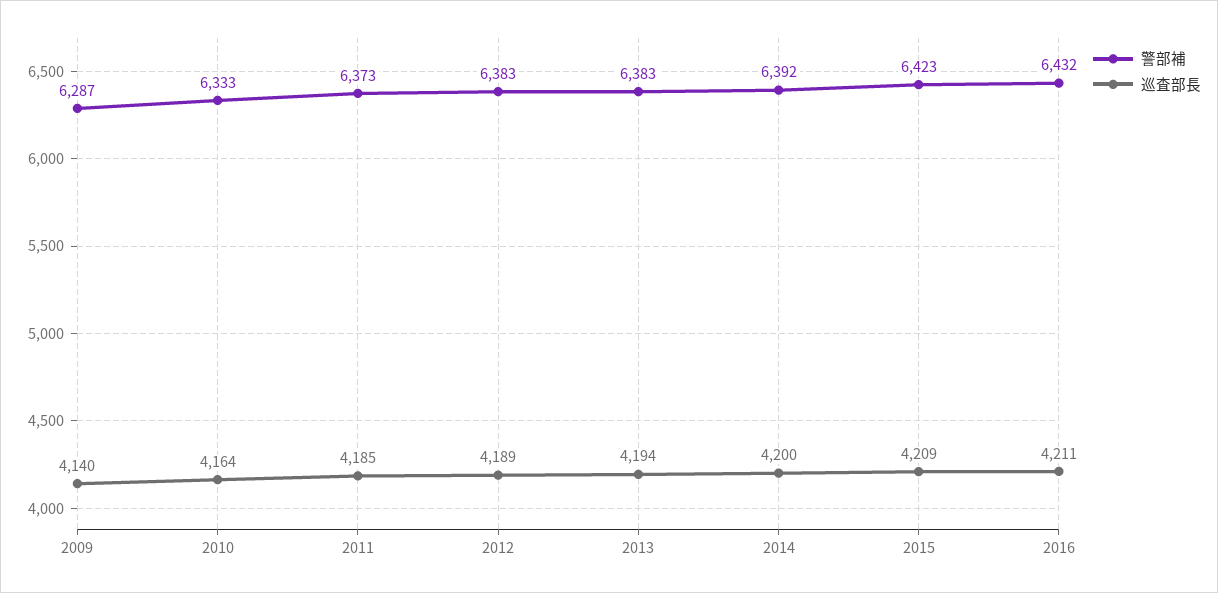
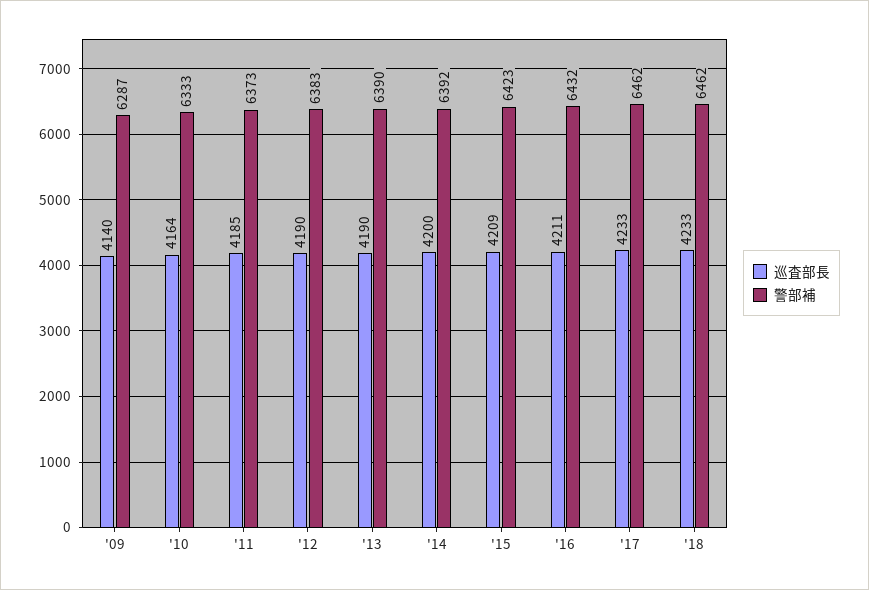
巡査部長, 2012: 4189 -> 4190
警部補, 2013: 6383 -> 6390
巡査部長, 2013: 4194 -> 4190
巡査部長, '17: none -> 4233
警部補, '17: none -> 6462
巡査部長, '18: none -> 4233
警部補, '18: none -> 6462

